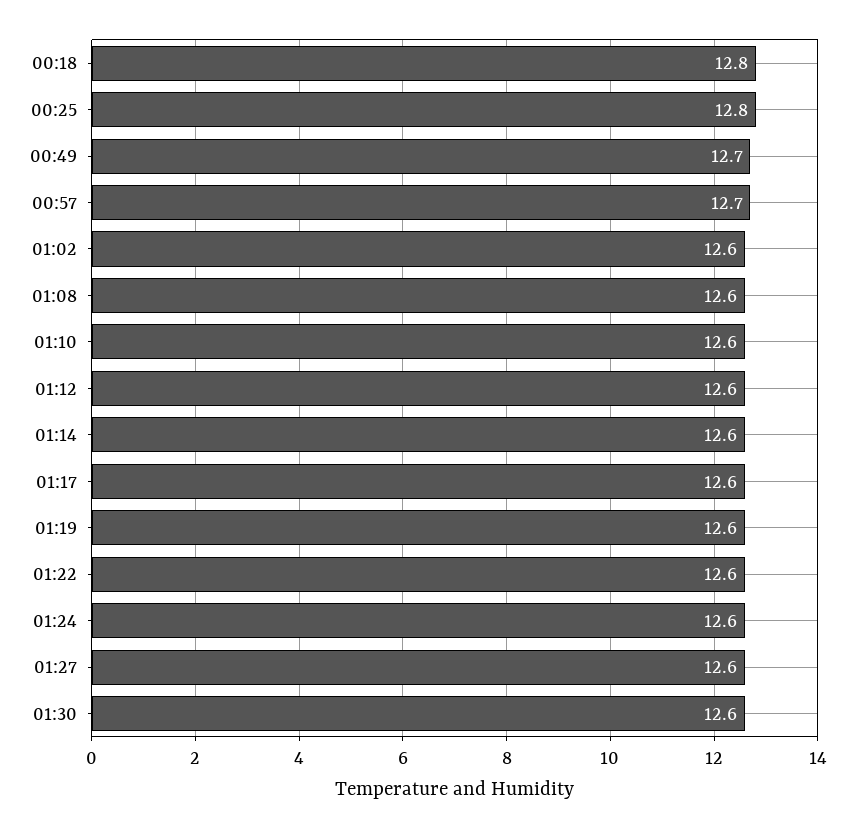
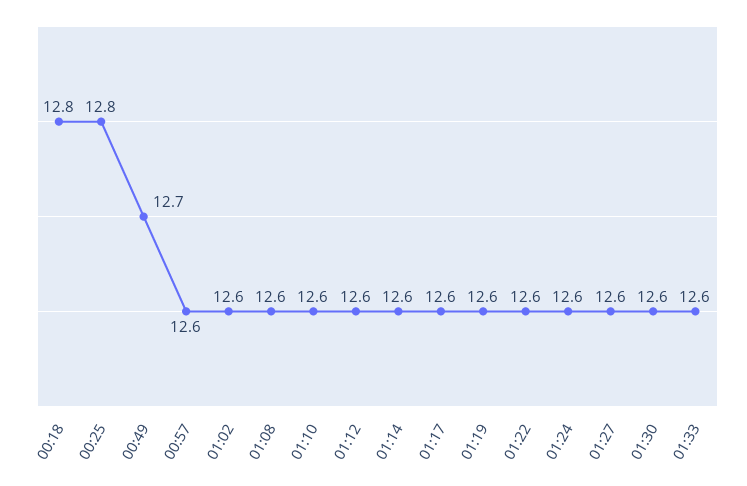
00:57: 12.7 -> 12.6
01:33: none -> 12.6

